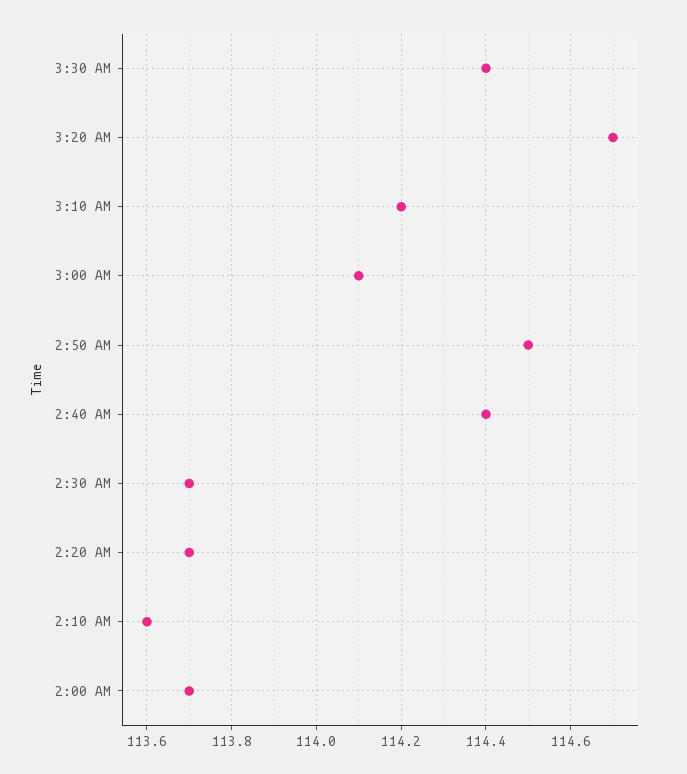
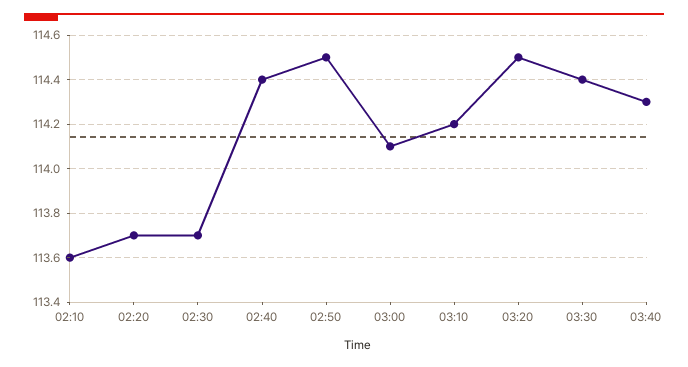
3:20 AM: 114.7 -> 114.5
2:00 AM: 113.7 -> none
03:40: none -> 114.3

